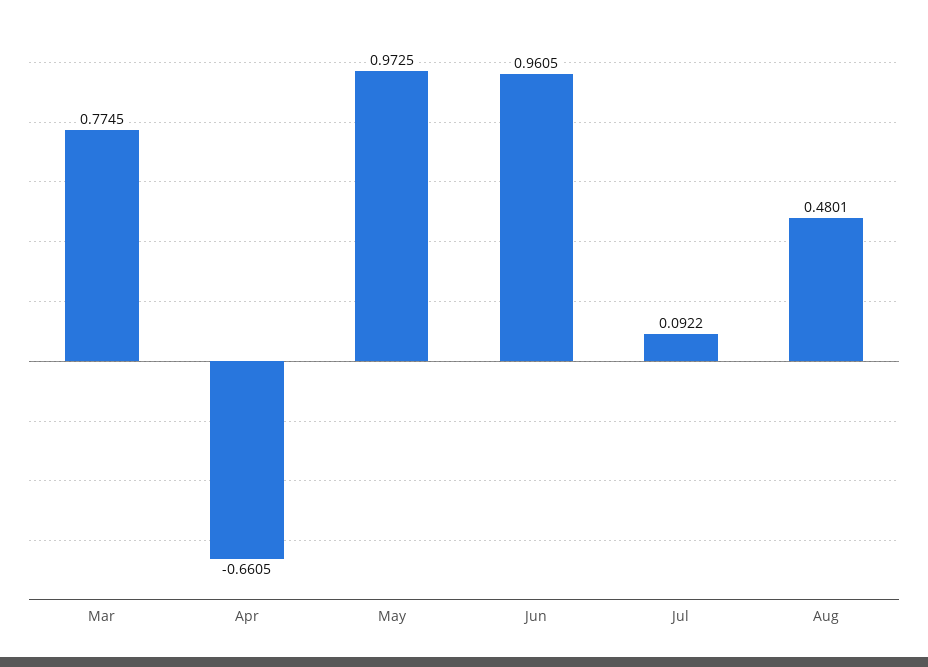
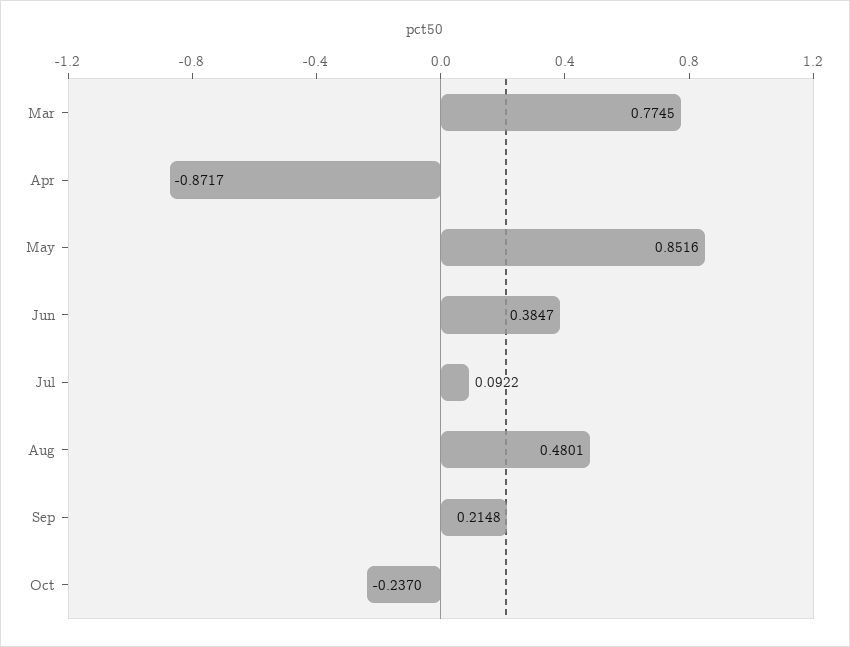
Apr: -0.6605 -> -0.8717
May: 0.9725 -> 0.8516
Jun: 0.9605 -> 0.3847
Sep: none -> 0.2148
Oct: none -> -0.237

